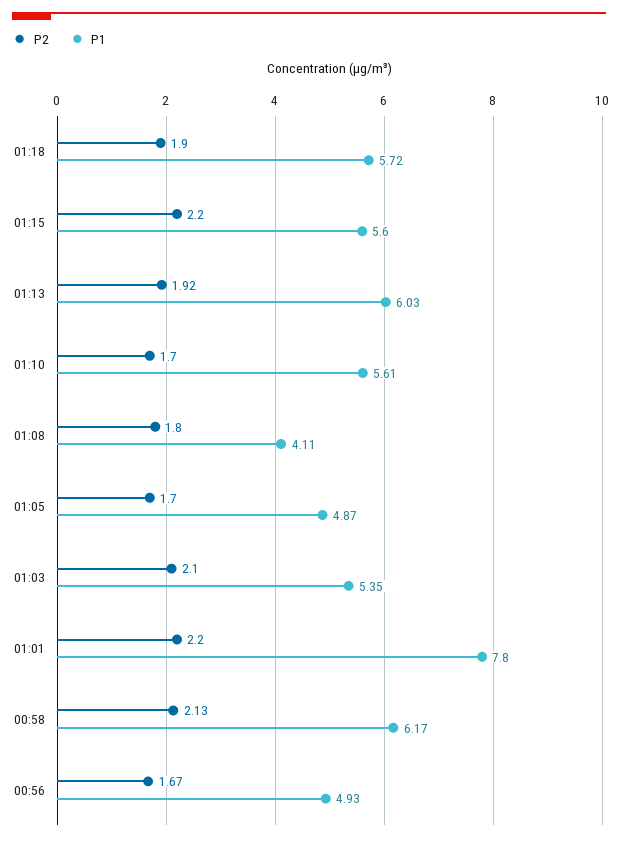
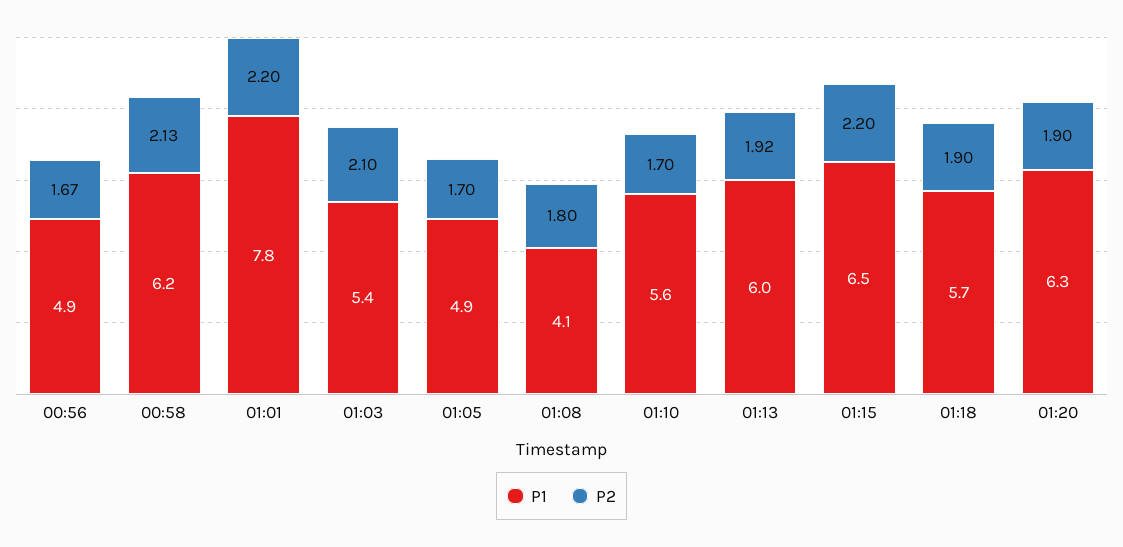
P1, 01:15: 5.6 -> 6.5
P1, 01:20: none -> 6.3
P2, 01:20: none -> 1.9

